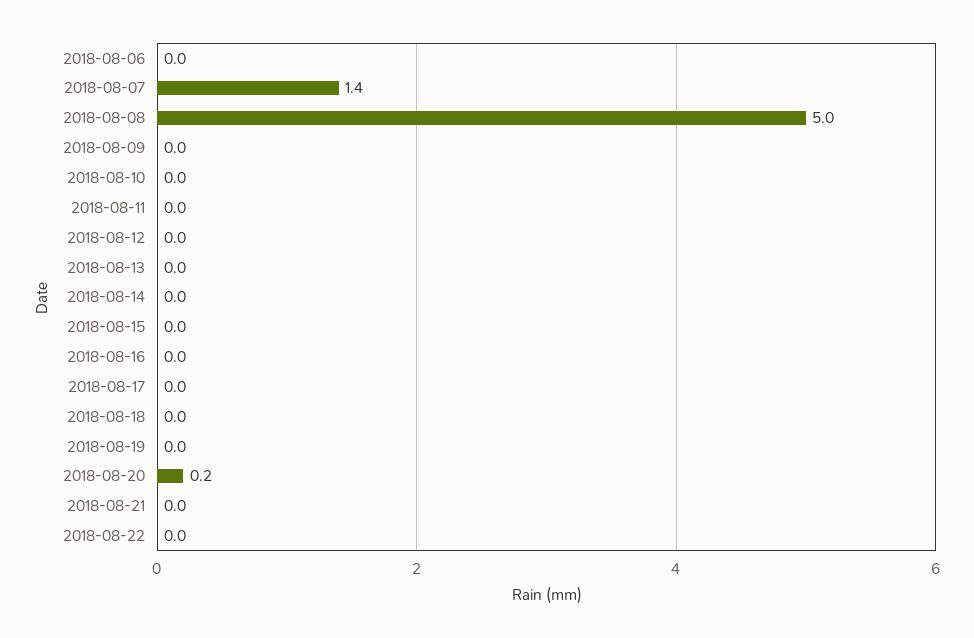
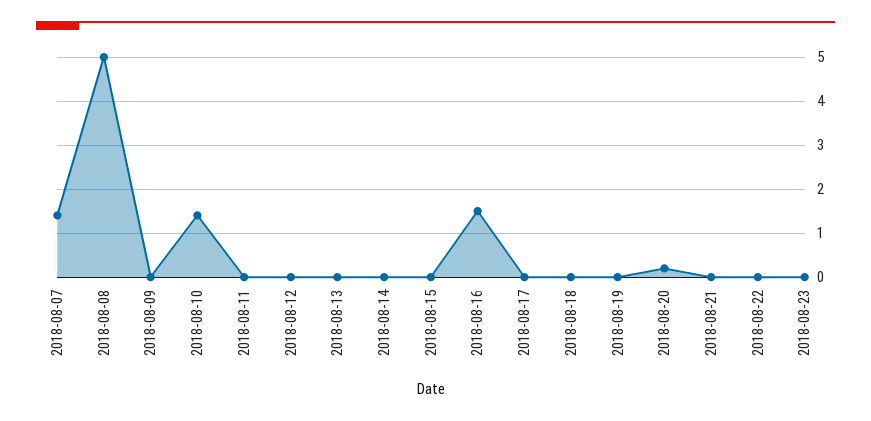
2018-08-06: 0 -> none
2018-08-10: 0 -> 1.5
2018-08-16: 0 -> 1.5
2018-08-23: none -> 0

